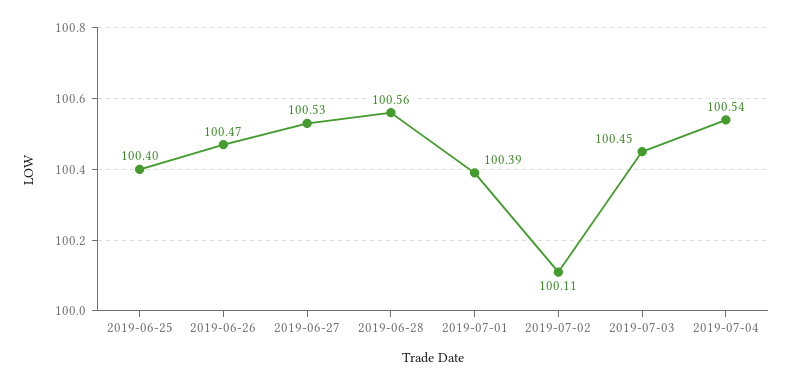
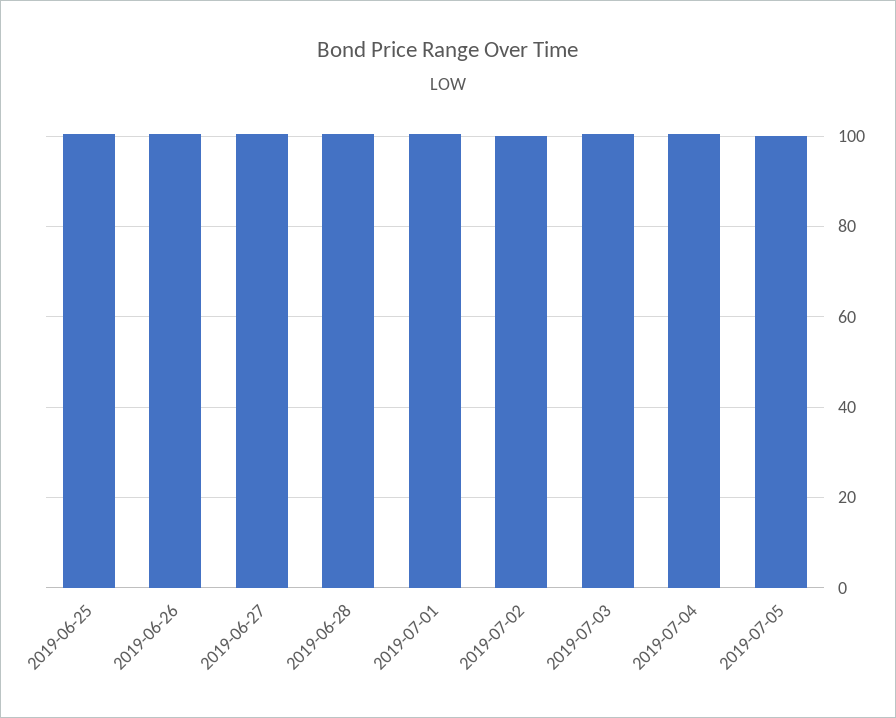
2019-07-05: none -> 100

